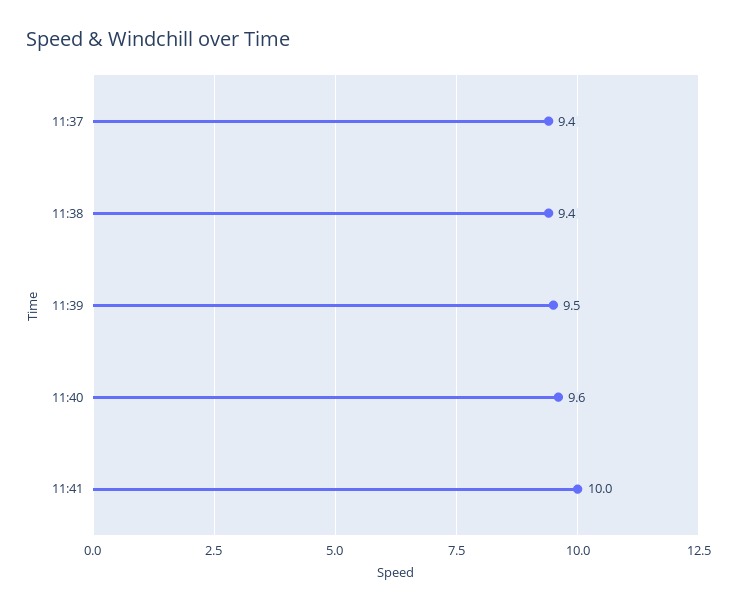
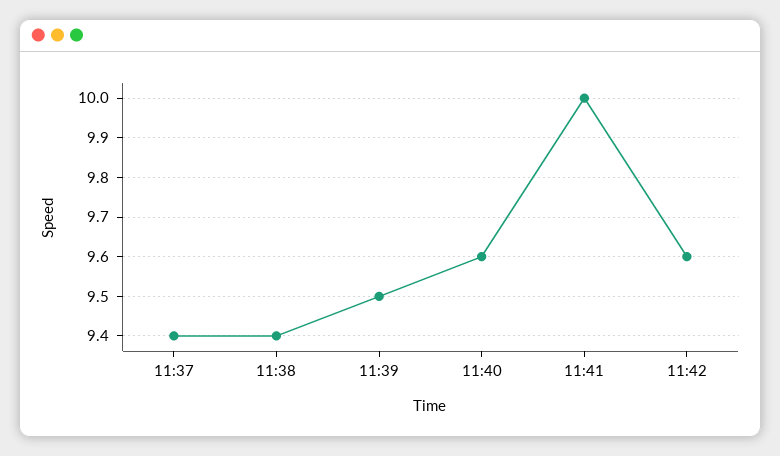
11:42: none -> 9.6

